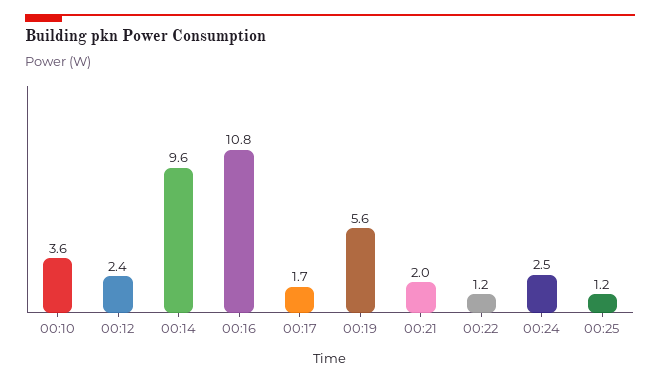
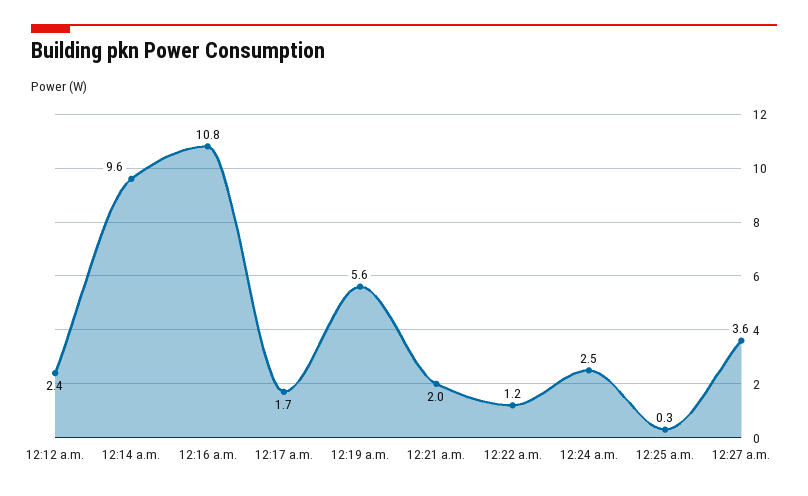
00:10: 3.6 -> none
00:25: 1.2 -> 0.3
12:27 a.m.: none -> 3.6

